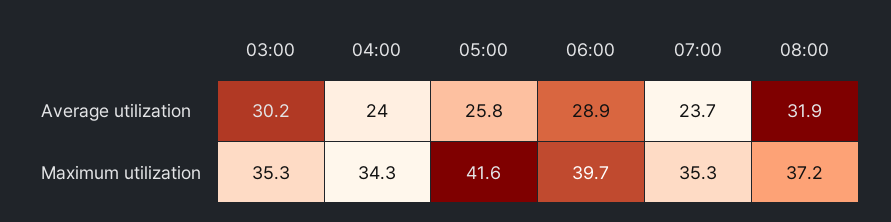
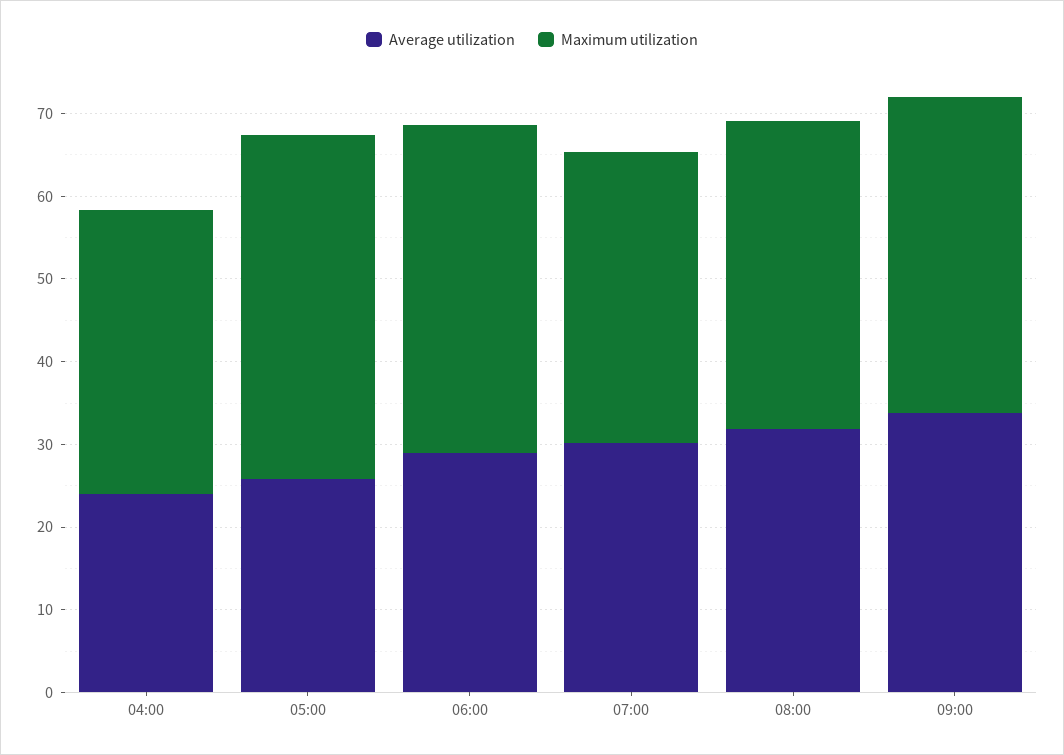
Average utilization, 03:00: 30.2 -> none
Average utilization, 07:00: 23.7 -> 30
Maximum utilization, 03:00: 35.3 -> none
Average utilization, 09:00: none -> 34
Maximum utilization, 09:00: none -> 38

